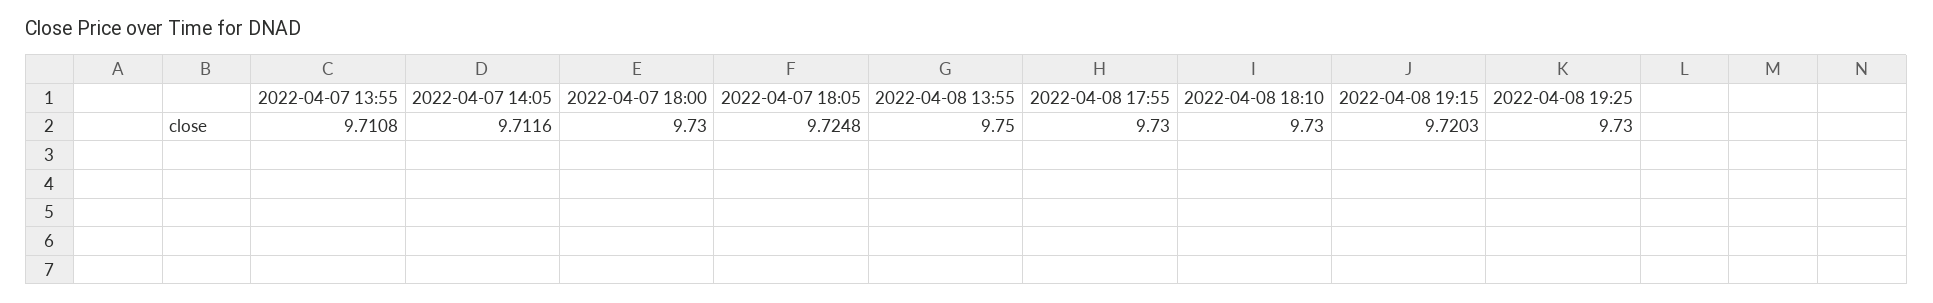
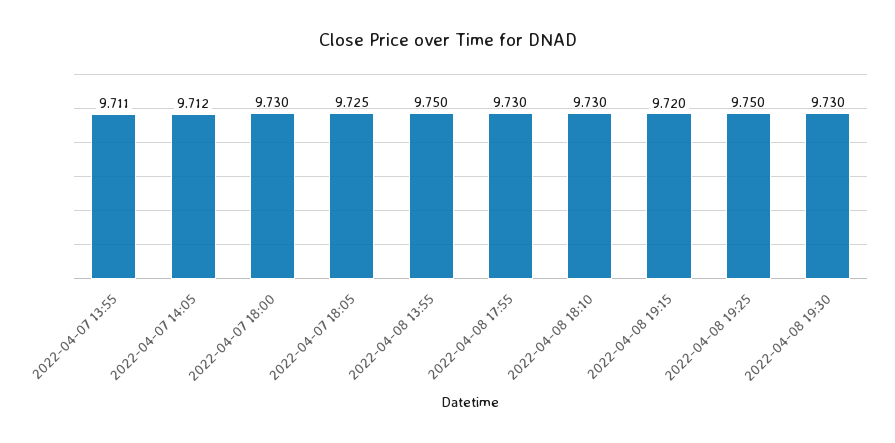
2022-04-08 19:25: 9.73 -> 9.75
2022-04-08 19:30: none -> 9.73

